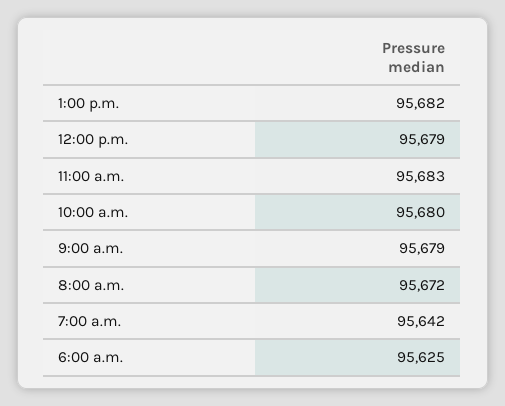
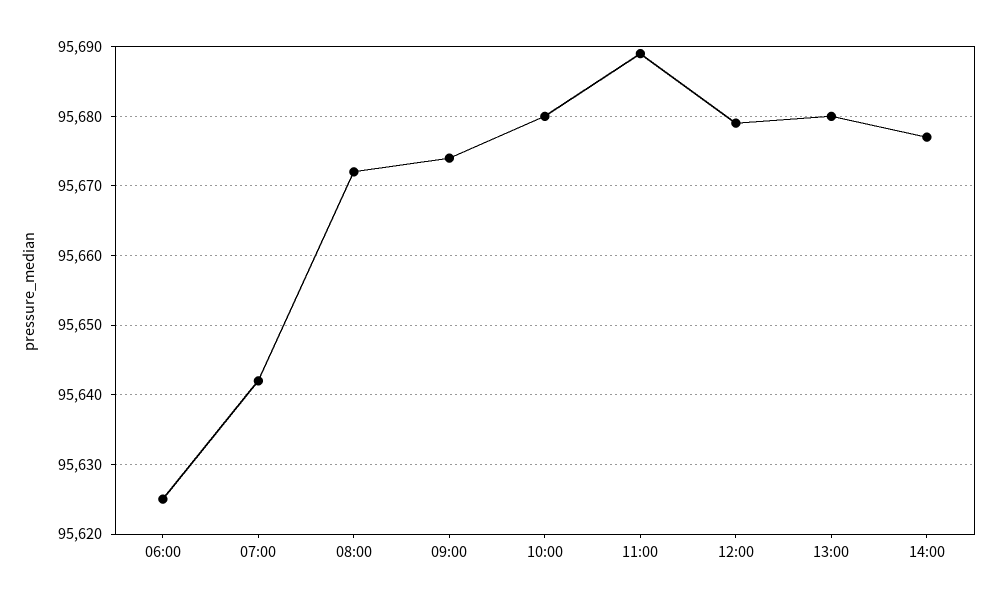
1:00 p.m.: 95682 -> 95680
11:00 a.m.: 95683 -> 95689
9:00 a.m.: 95679 -> 95674
14:00: none -> 95677

